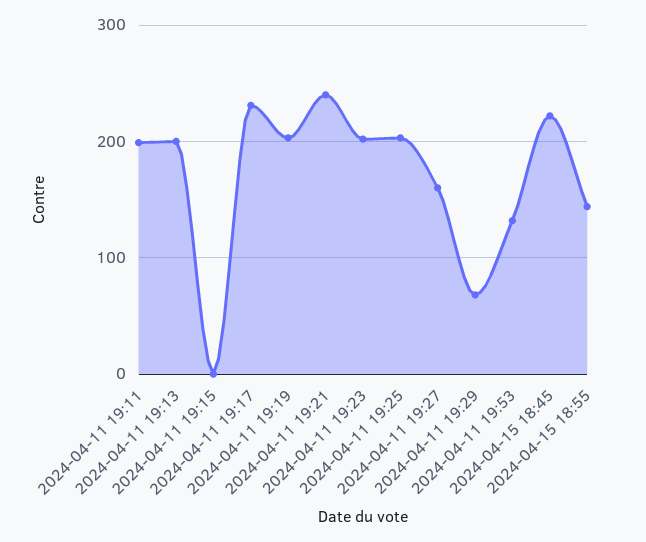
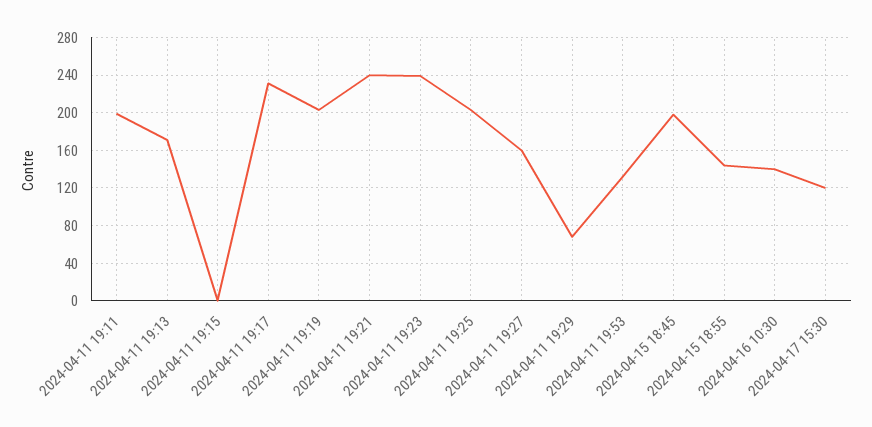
2024-04-11 19:13: 200 -> 170
2024-04-11 19:23: 200 -> 240
2024-04-15 18:45: 220 -> 200
2024-04-16 10:30: none -> 140
2024-04-17 15:30: none -> 120

